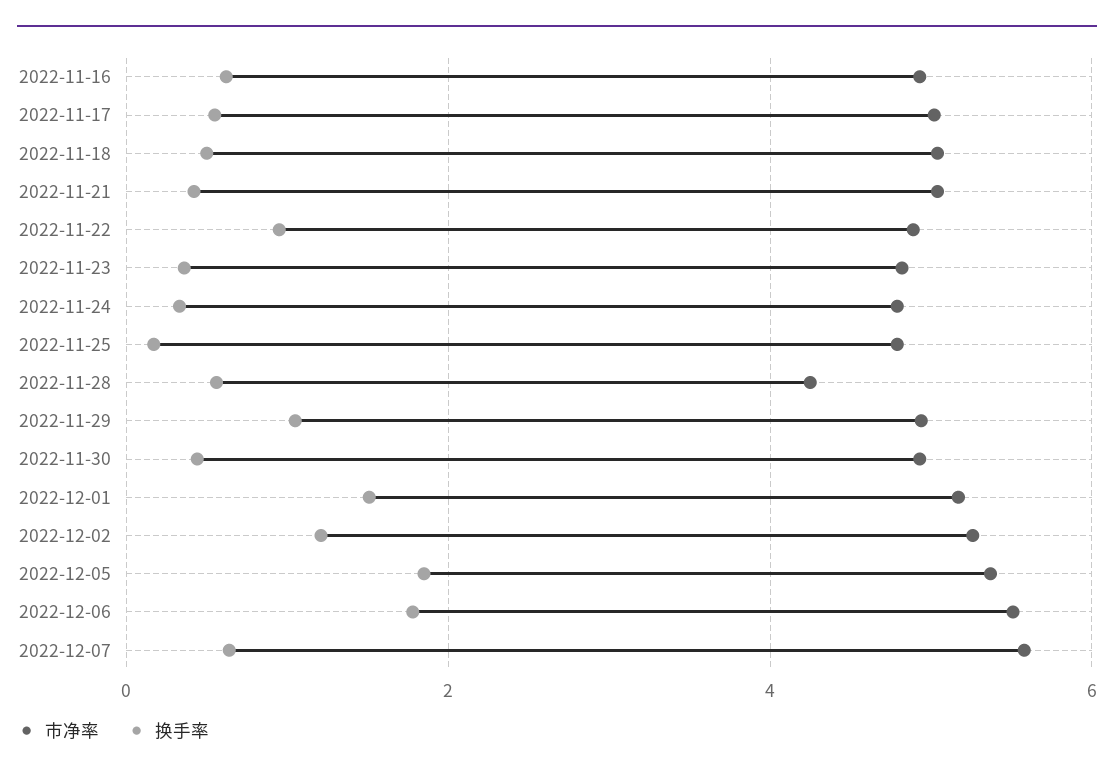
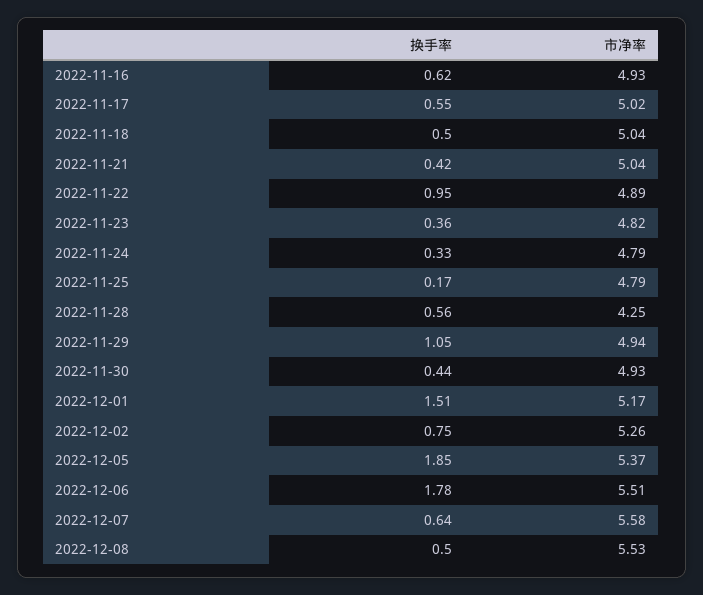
换手率, 2022-12-02: 1.2 -> 0.75
换手率, 2022-12-08: none -> 0.5
市净率, 2022-12-08: none -> 5.53

